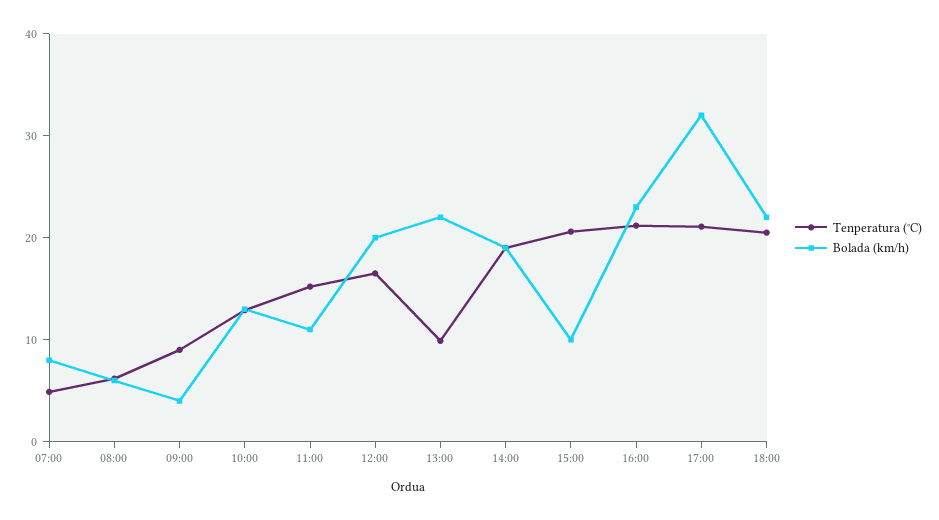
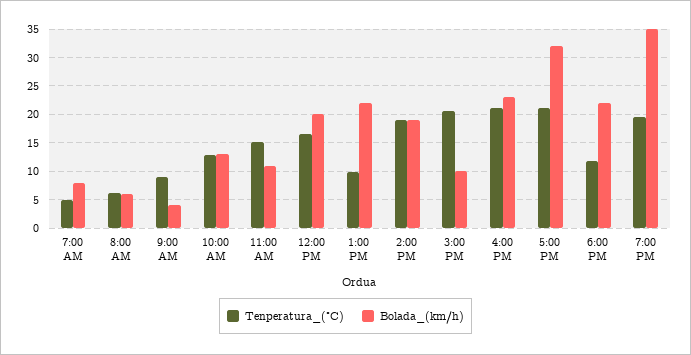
Tenperatura (°C), 18:00: 20 -> 12.5
Tenperatura (°C), 7:00 PM: none -> 20
Bolada (km/h), 7:00 PM: none -> 35

